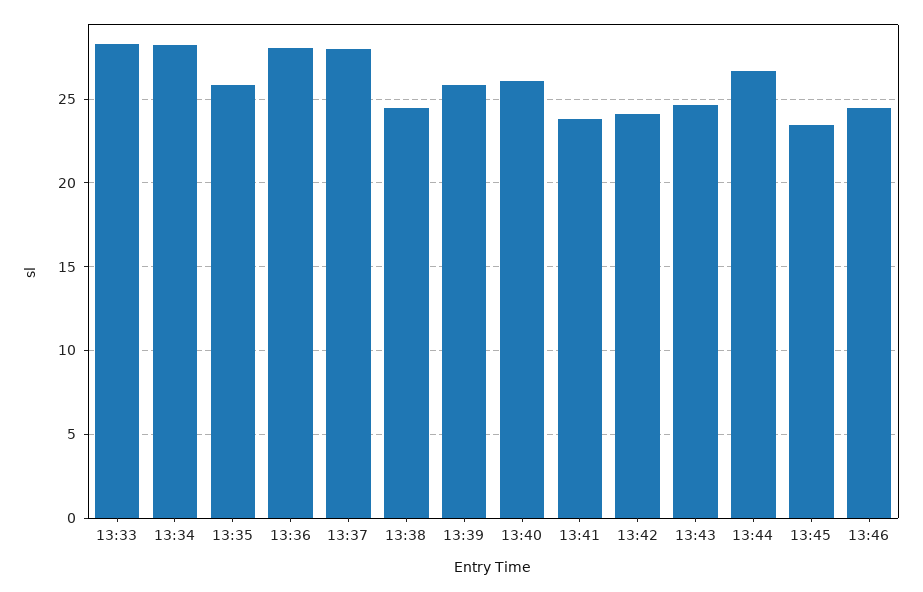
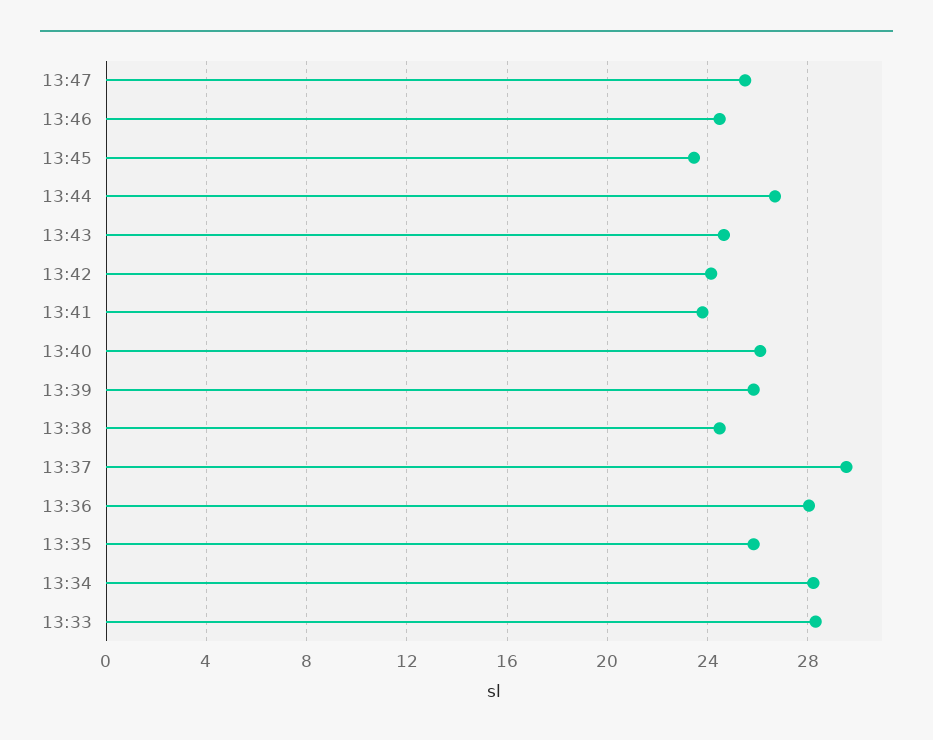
13:37: 28 -> 29.5
13:47: none -> 25.5

